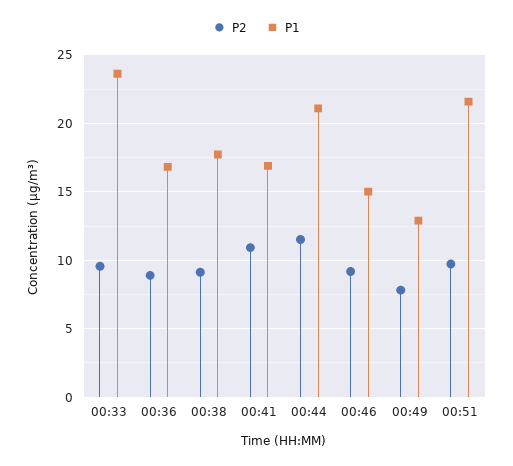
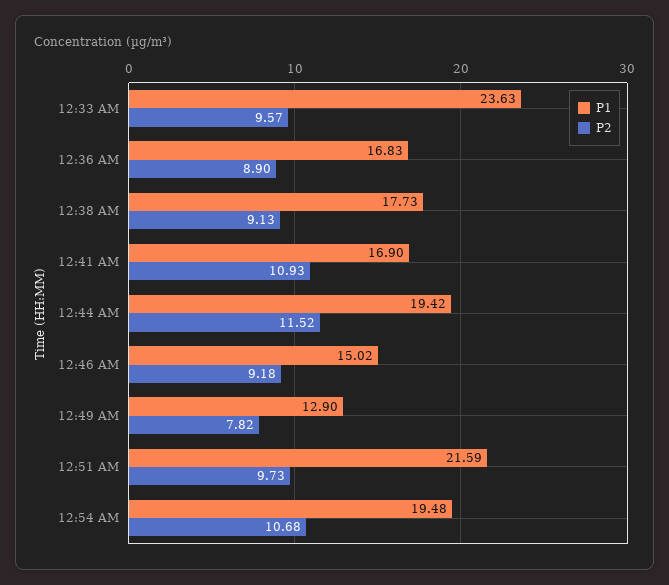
P1, 00:44: 21 -> 19.42
P1, 12:54 AM: none -> 19.48
P2, 12:54 AM: none -> 10.68

